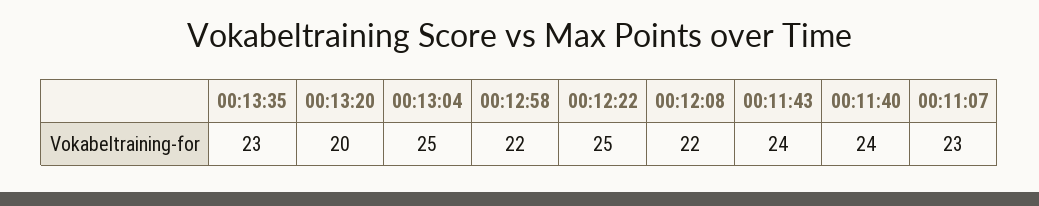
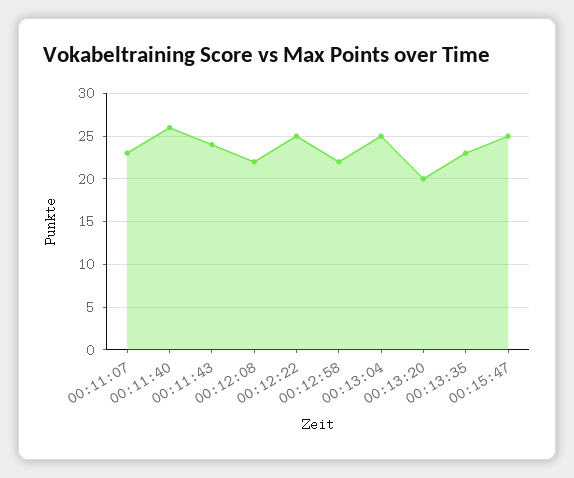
00:11:40: 24 -> 26
00:15:47: none -> 25

